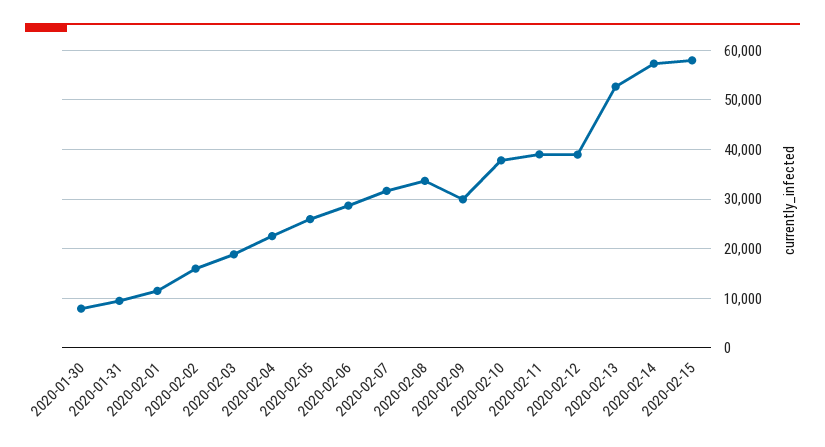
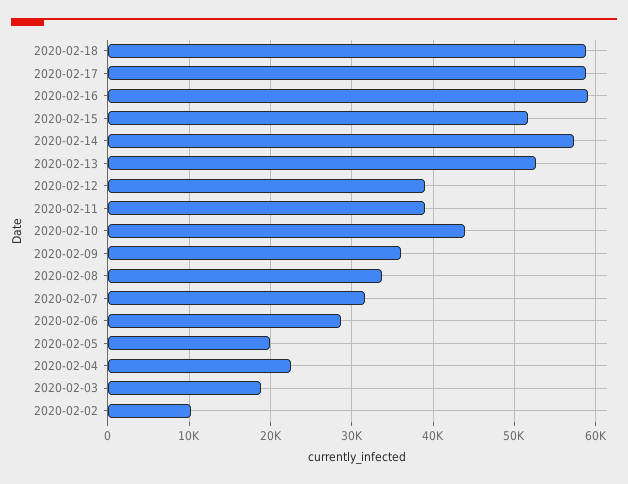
2020-01-30: 8000 -> none
2020-01-31: 10000 -> none
2020-02-01: 12000 -> none
2020-02-02: 16000 -> 10000
2020-02-05: 26000 -> 20000
2020-02-09: 30000 -> 36000
2020-02-10: 38000 -> 44000
2020-02-15: 58000 -> 52000
2020-02-18: none -> 59000
2020-02-17: none -> 59000
2020-02-16: none -> 59000

